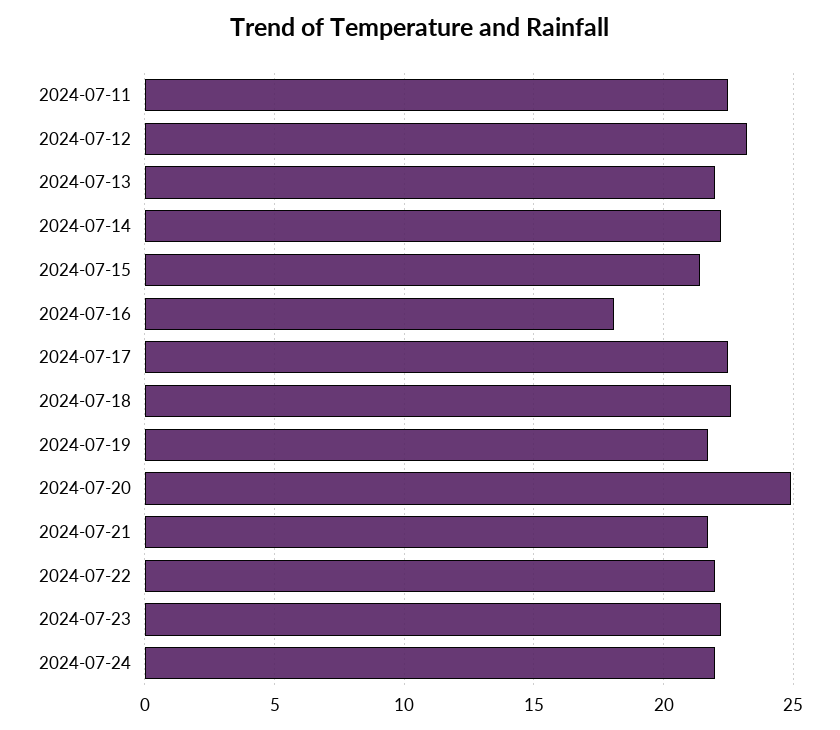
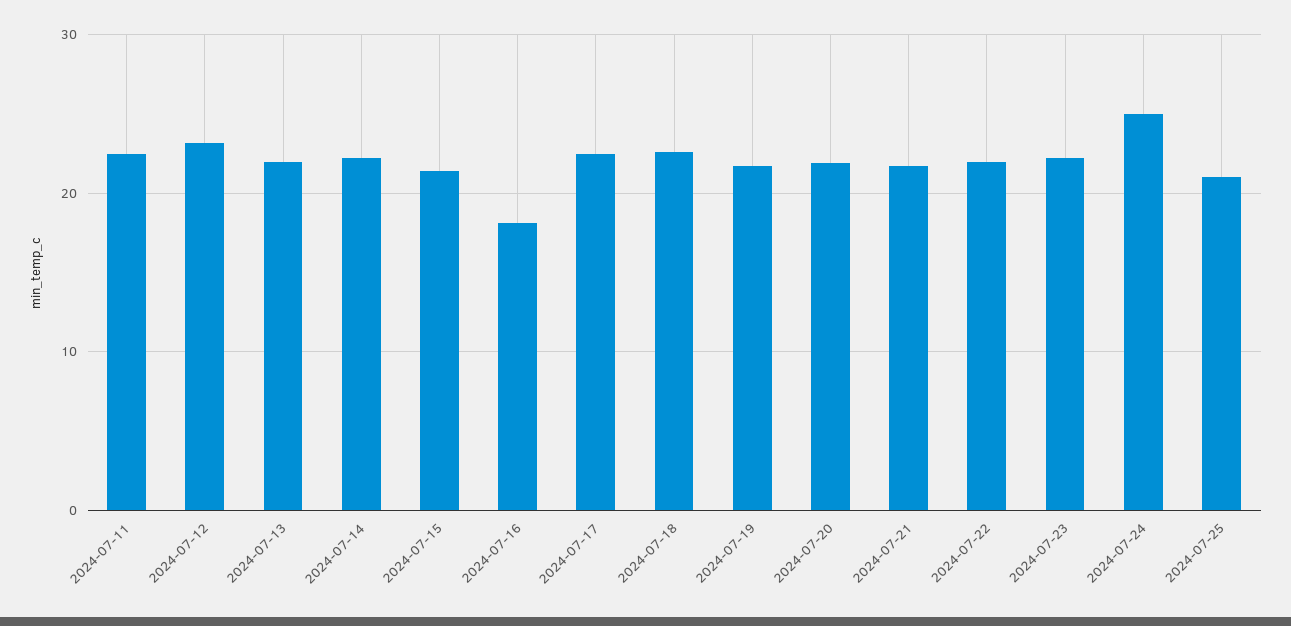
2024-07-20: 25 -> 22
2024-07-24: 22 -> 25
2024-07-25: none -> 21

